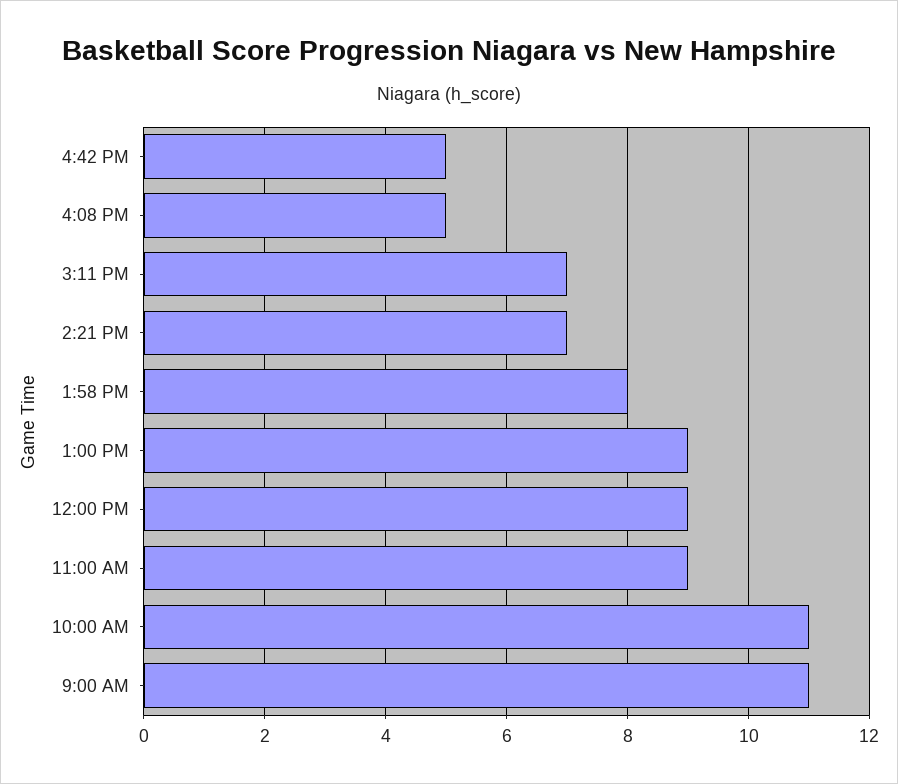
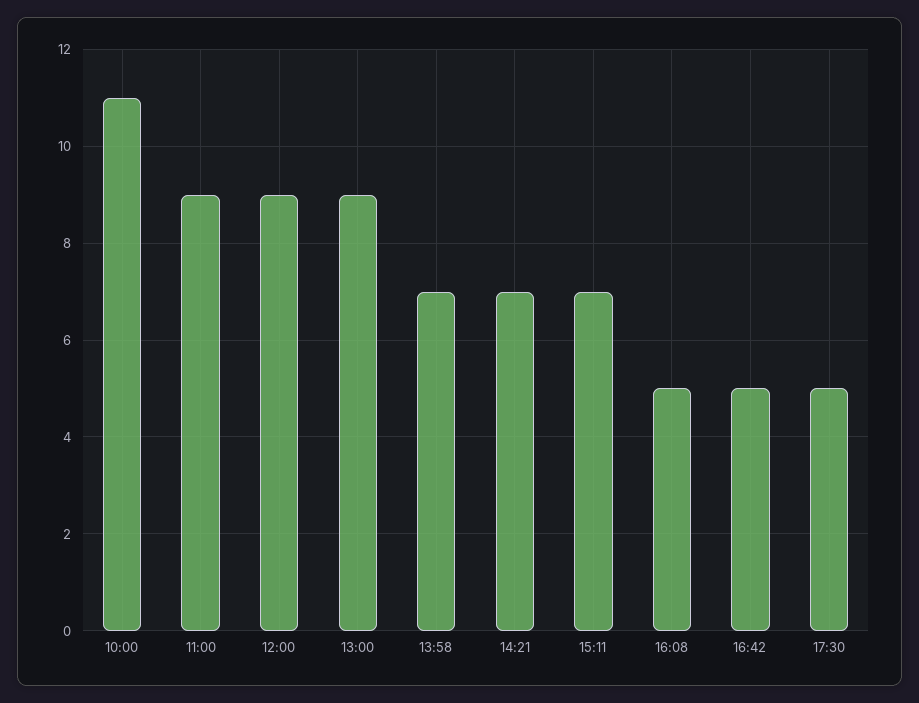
1:58 PM: 8 -> 7
9:00 AM: 11 -> none
17:30: none -> 5

